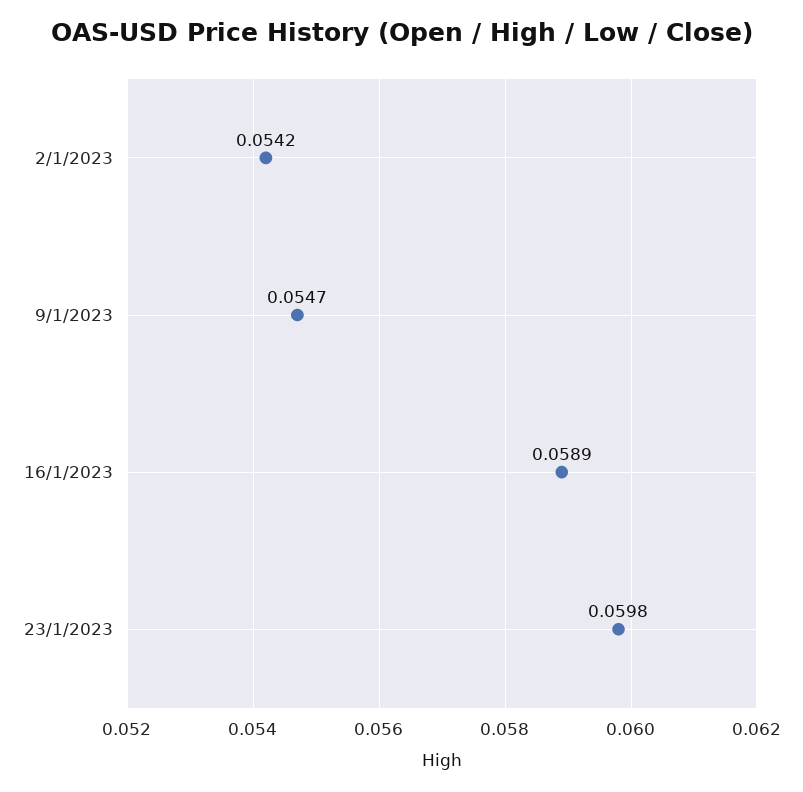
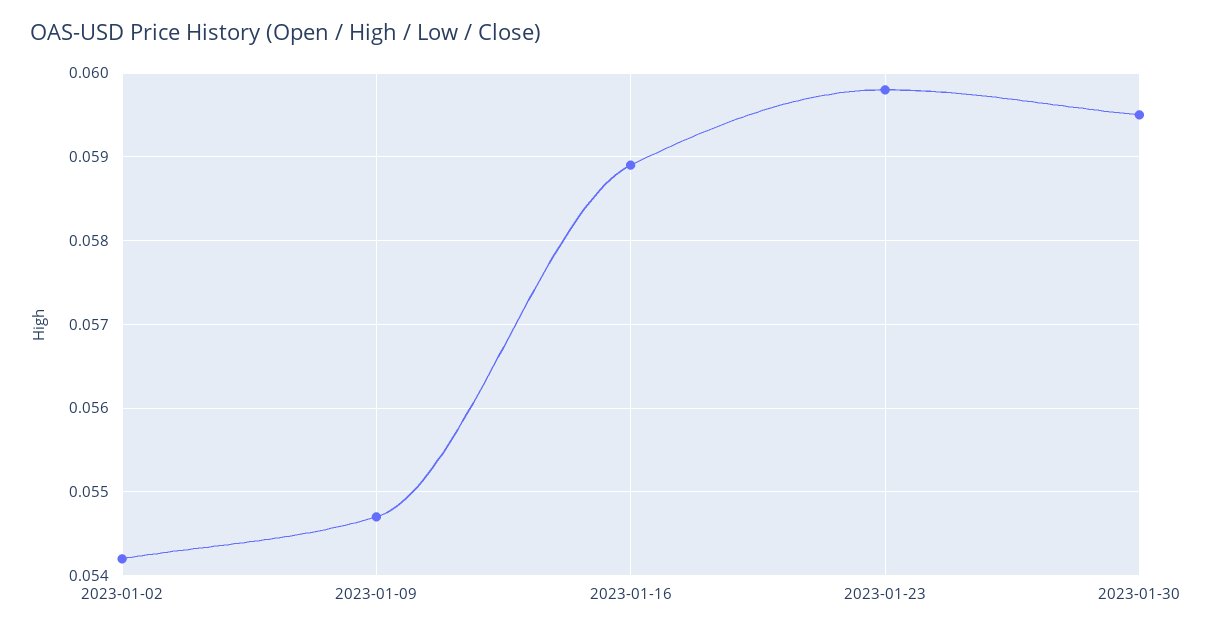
2023-01-30: none -> 0.0595

